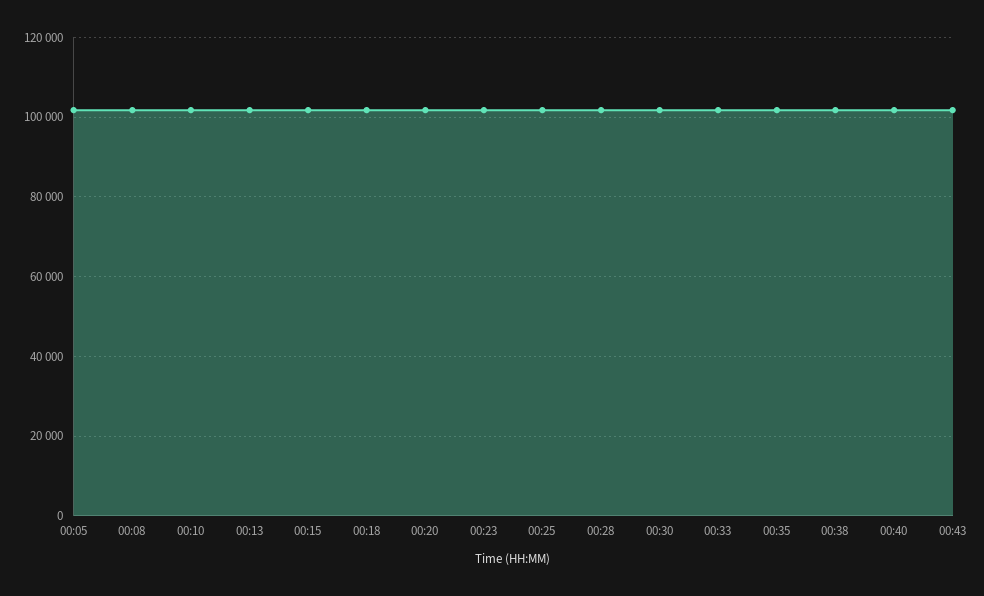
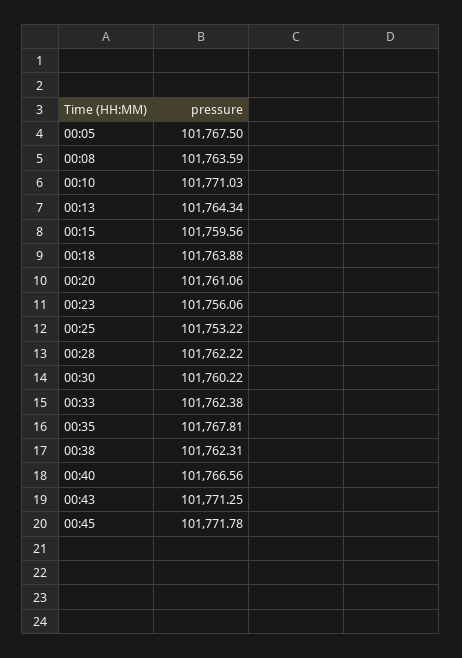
00:45: none -> 101771.78

